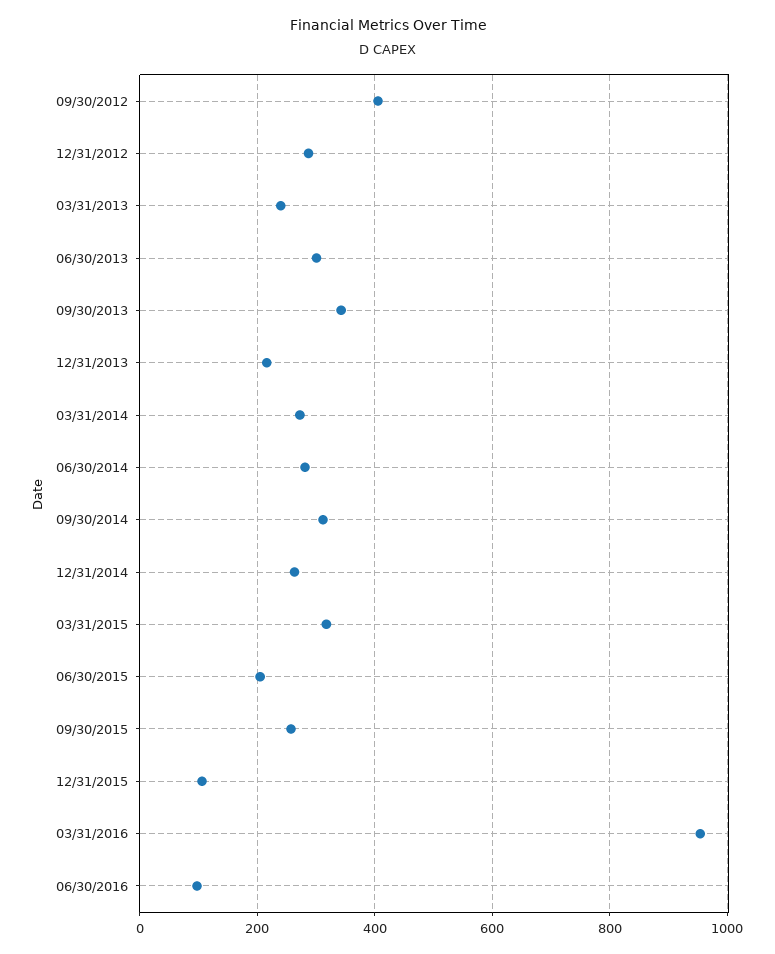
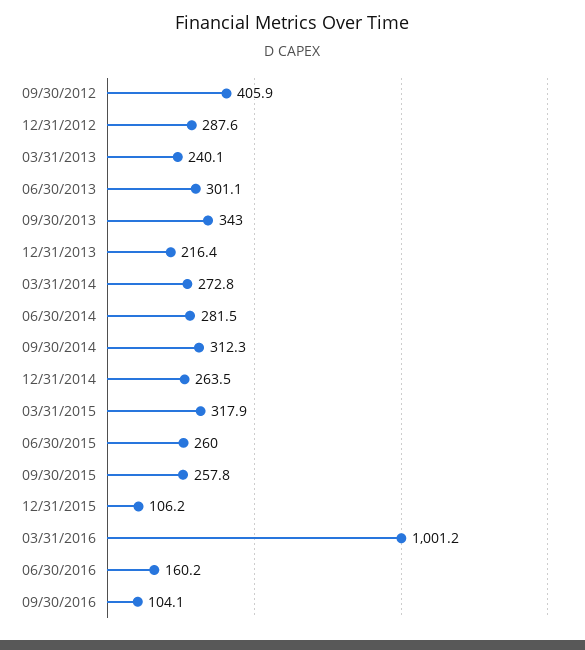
06/30/2015: 200 -> 260
03/31/2016: 960 -> 1001.2
06/30/2016: 100 -> 160.2
09/30/2016: none -> 104.1

